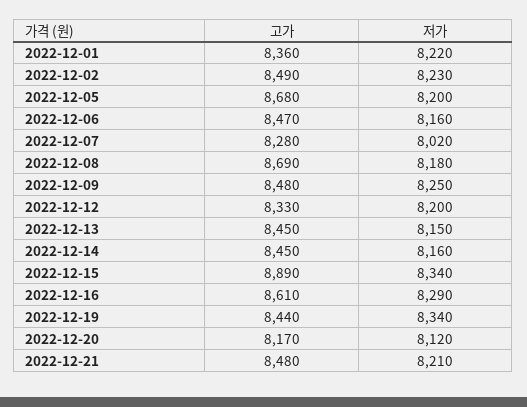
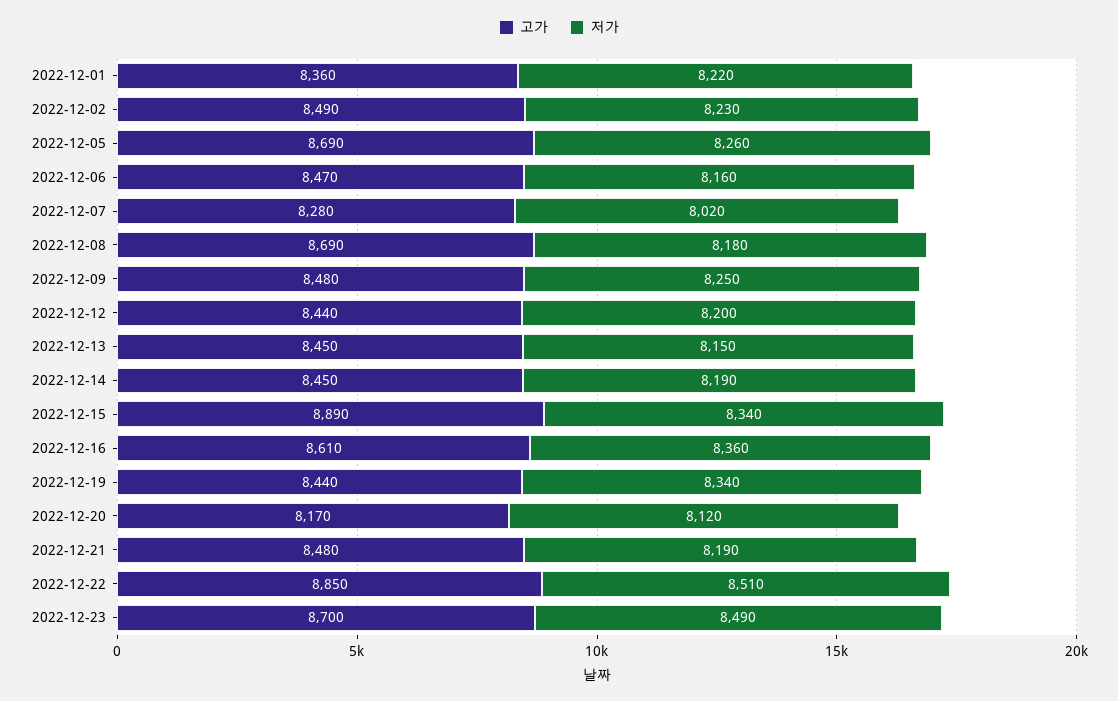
고가, 2022-12-05: 8680 -> 8690
저가, 2022-12-05: 8200 -> 8260
고가, 2022-12-12: 8330 -> 8440
저가, 2022-12-14: 8160 -> 8190
저가, 2022-12-16: 8290 -> 8360
저가, 2022-12-21: 8210 -> 8190
고가, 2022-12-22: none -> 8850
저가, 2022-12-22: none -> 8510
고가, 2022-12-23: none -> 8700
저가, 2022-12-23: none -> 8490

